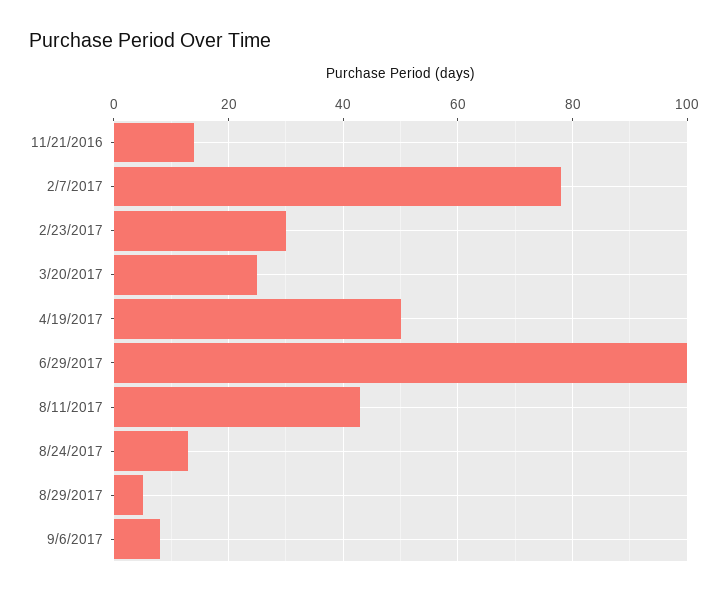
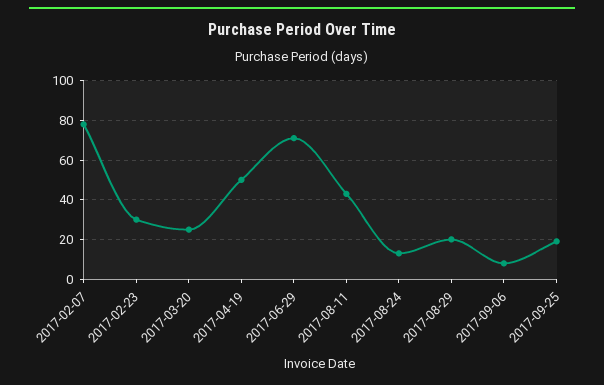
11/21/2016: 15 -> none
6/29/2017: 100 -> 70
8/29/2017: 5 -> 20
2017-09-25: none -> 20

